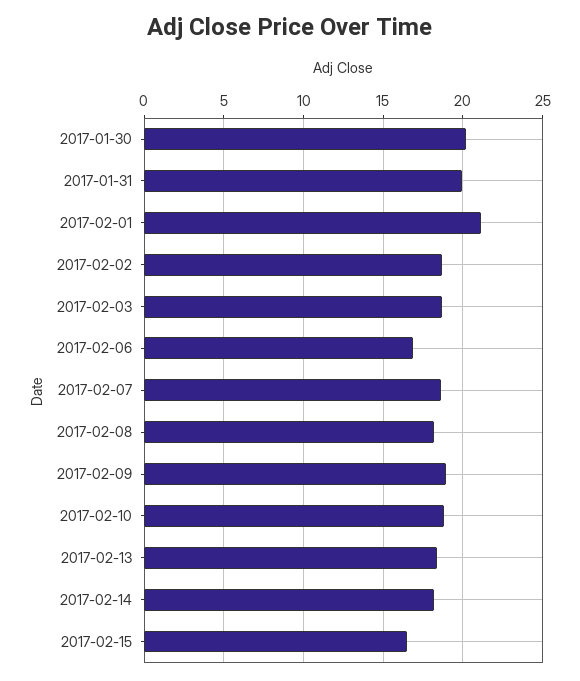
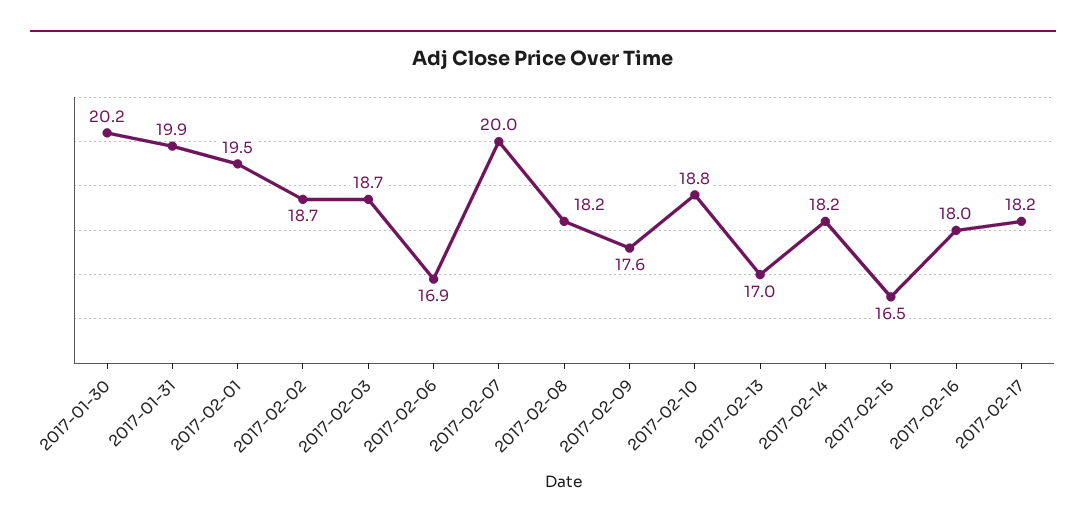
2017-02-01: 21 -> 19.5
2017-02-07: 18.5 -> 20
2017-02-09: 19 -> 17.6
2017-02-13: 18.5 -> 17
2017-02-16: none -> 18
2017-02-17: none -> 18.2

